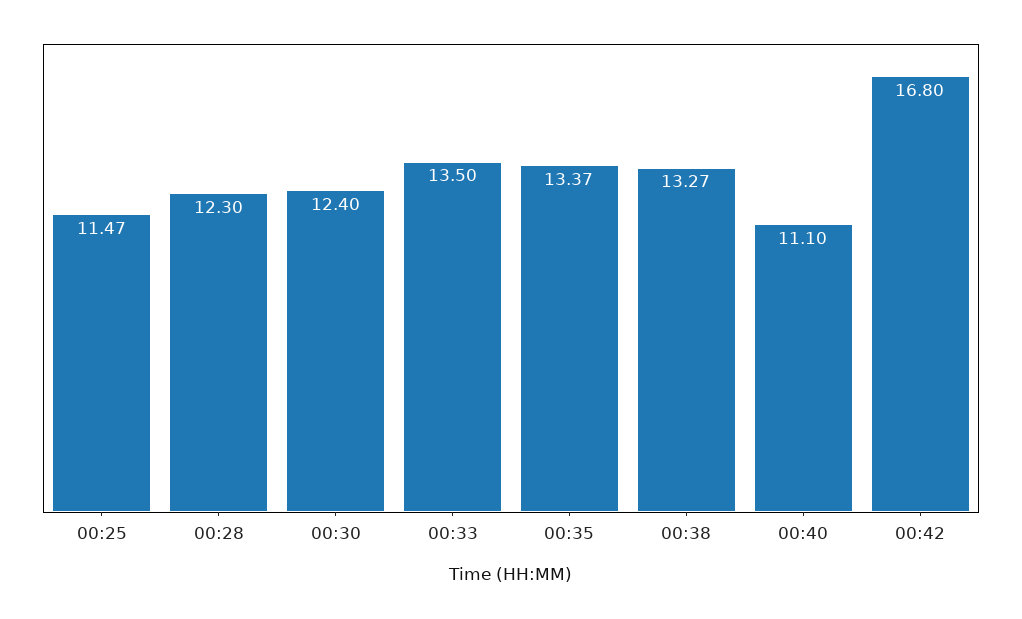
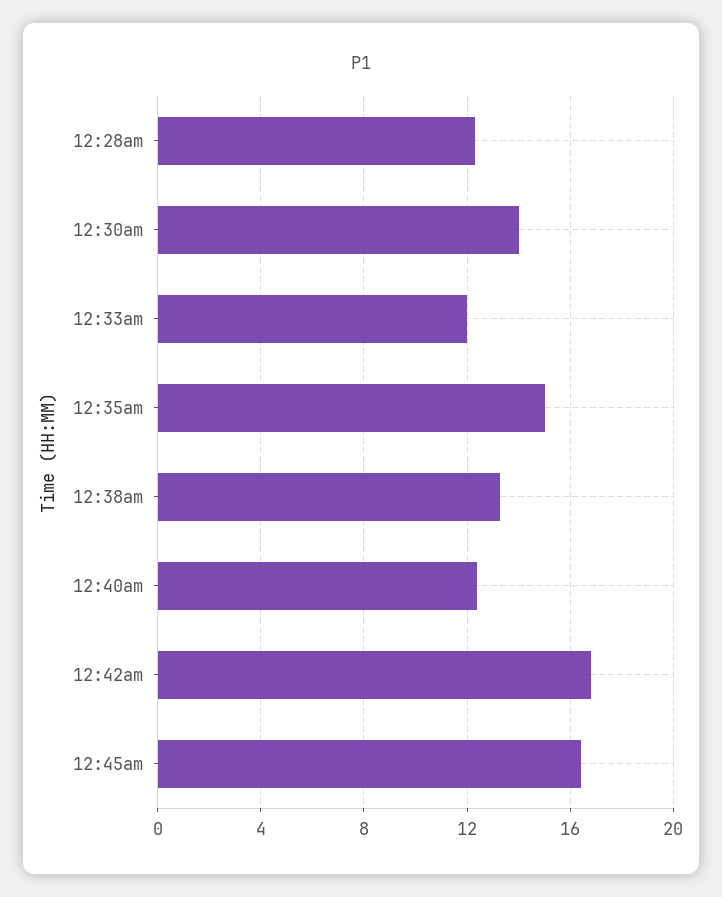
00:25: 11.47 -> none
00:30: 12.4 -> 14
00:33: 13.5 -> 12
00:35: 13.37 -> 15
00:40: 11.1 -> 12.5
12:45am: none -> 16.5

